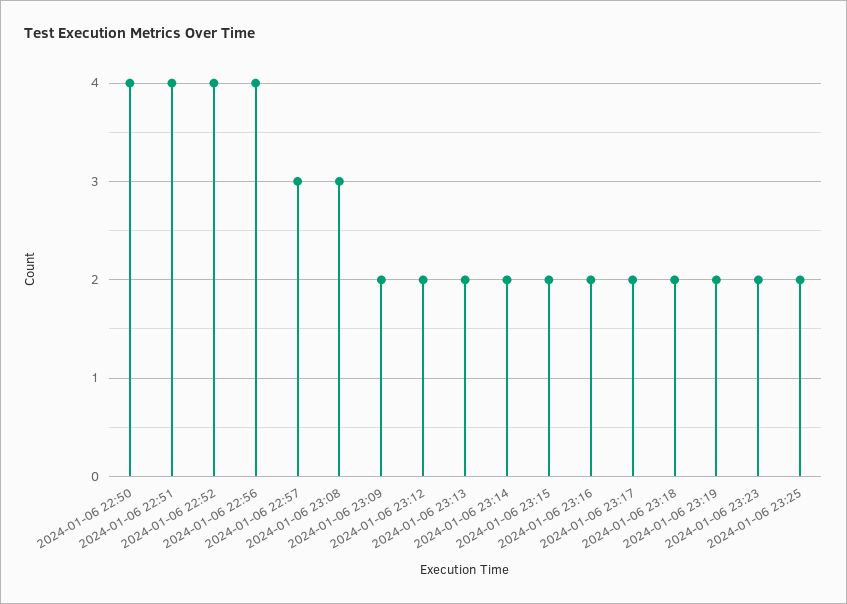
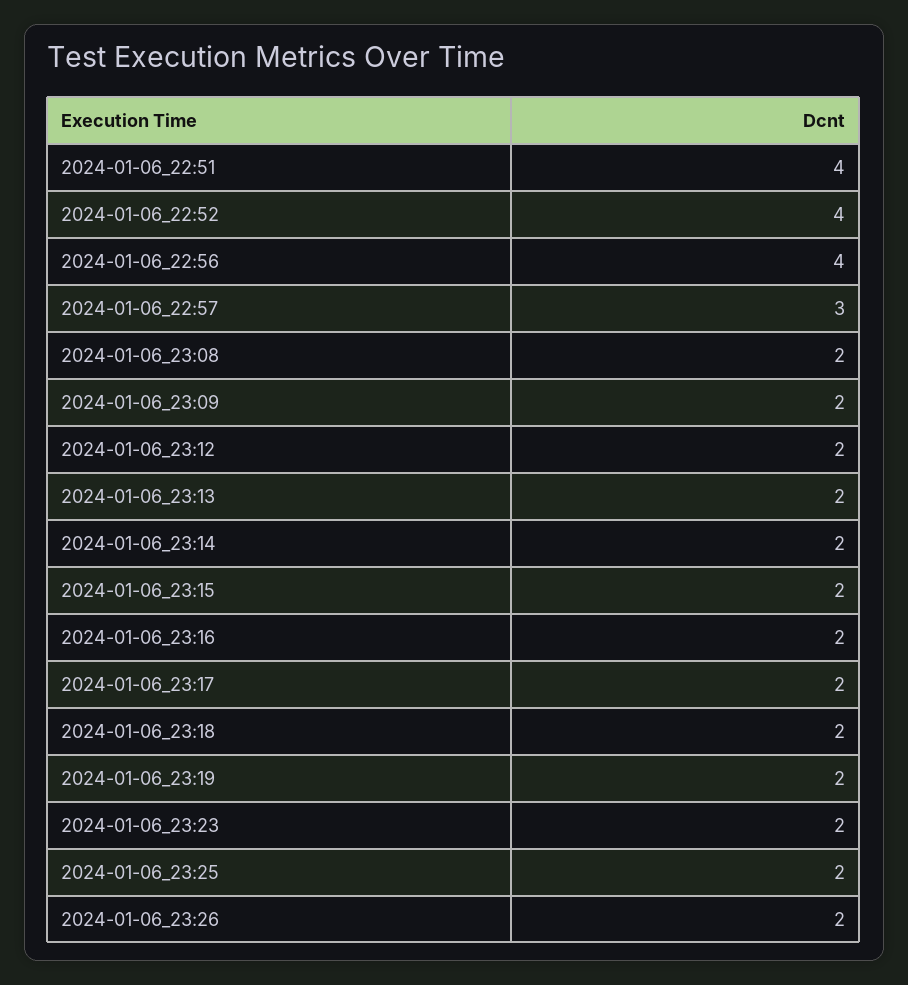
2024-01-06 22:50: 4 -> none
2024-01-06 23:08: 3 -> 2
2024-01-06_23:26: none -> 2

